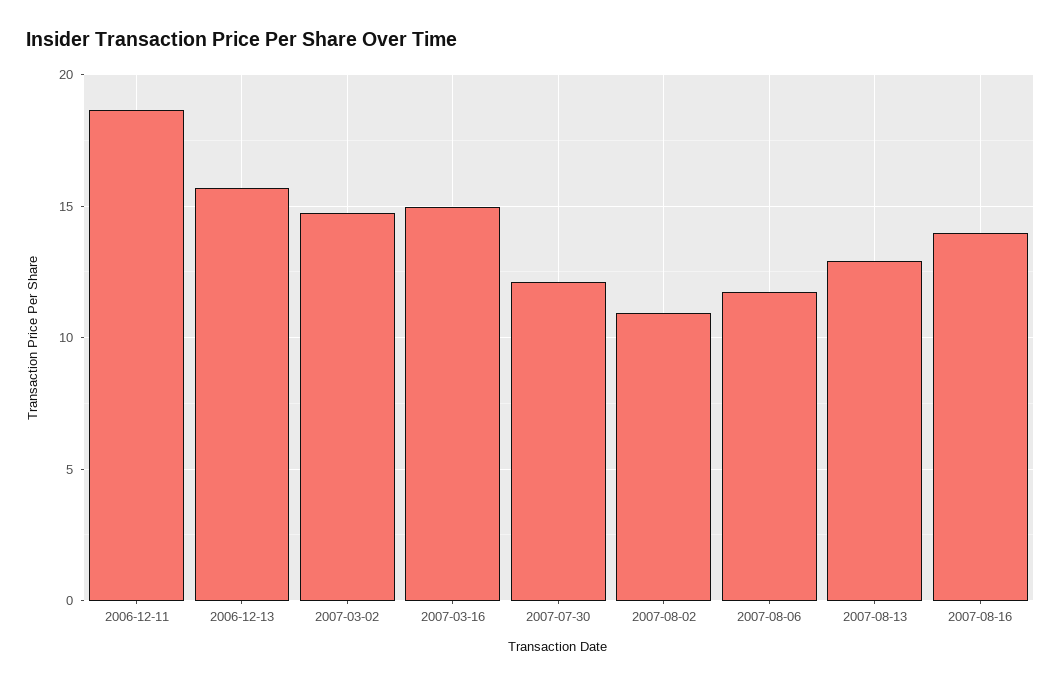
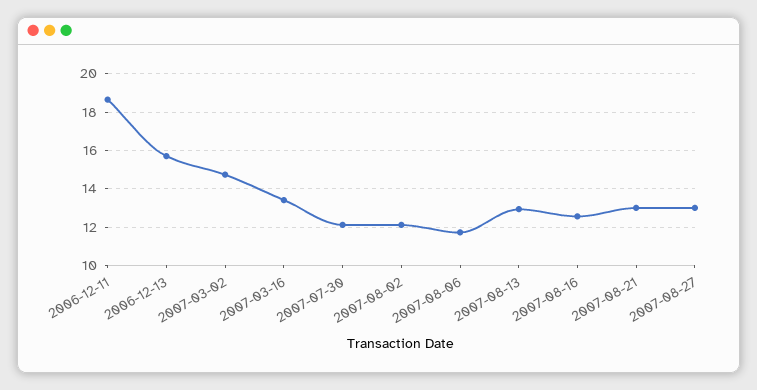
2007-03-16: 15 -> 13.5
2007-08-02: 11 -> 12
2007-08-16: 14 -> 12.5
2007-08-21: none -> 13
2007-08-27: none -> 13

